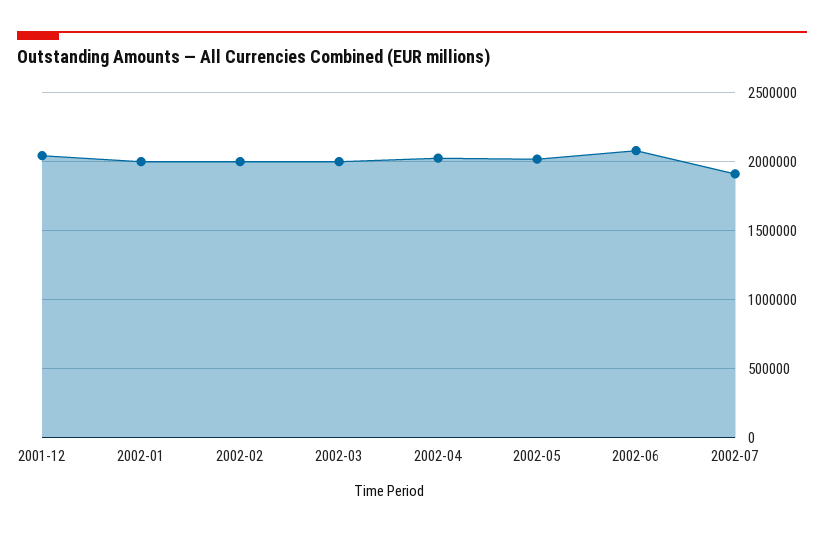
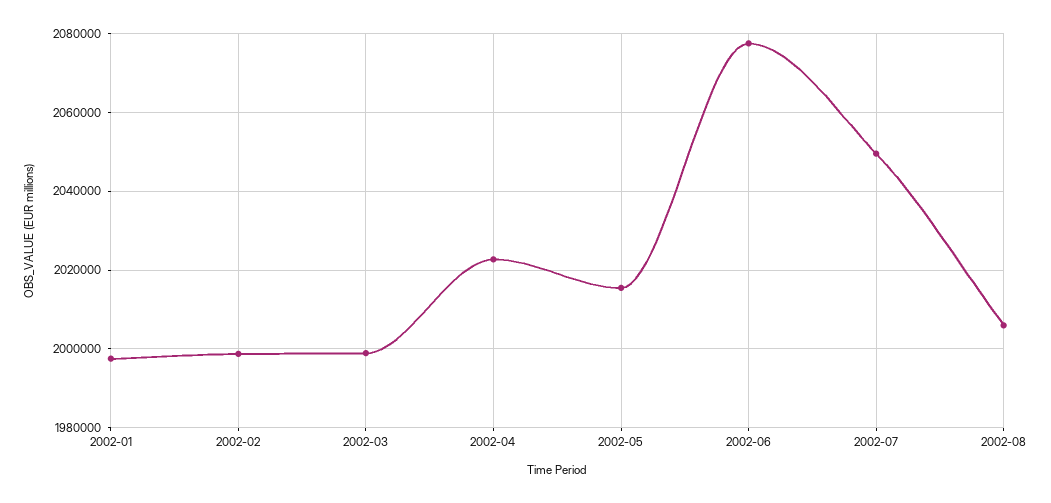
2001-12: 2050000 -> none
2002-07: 1900000 -> 2050000
2002-08: none -> 2006000

